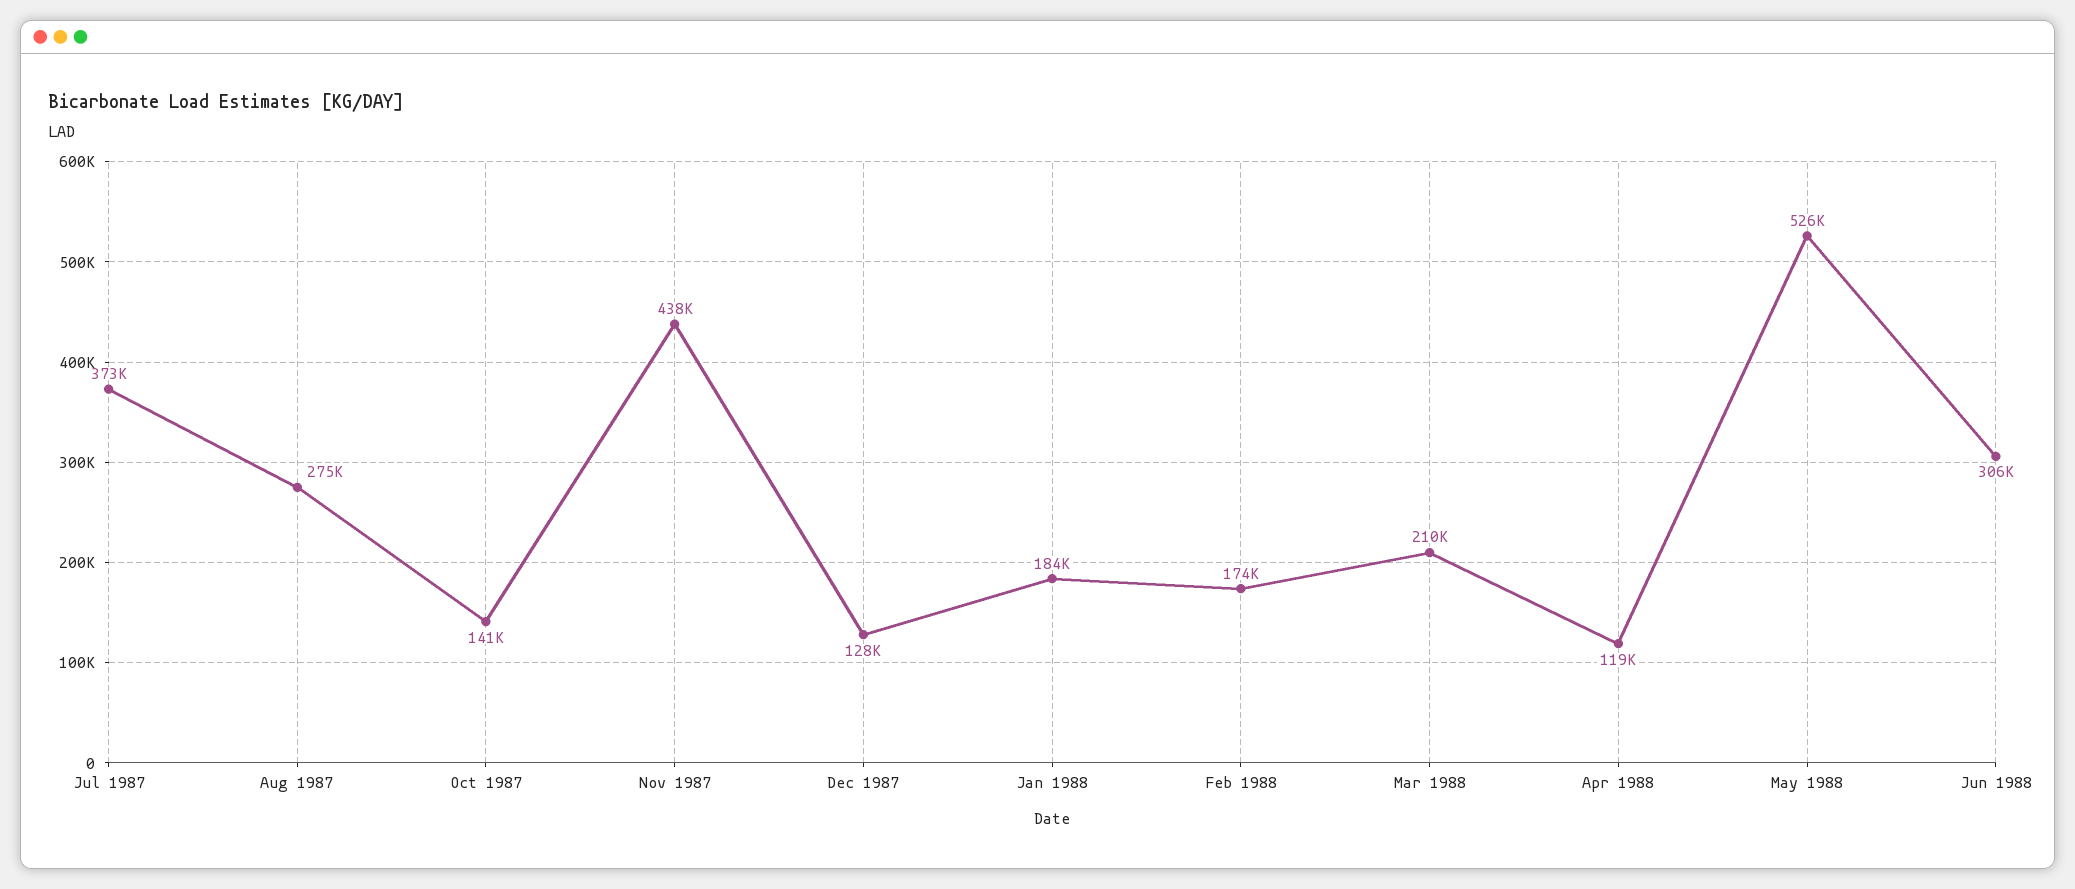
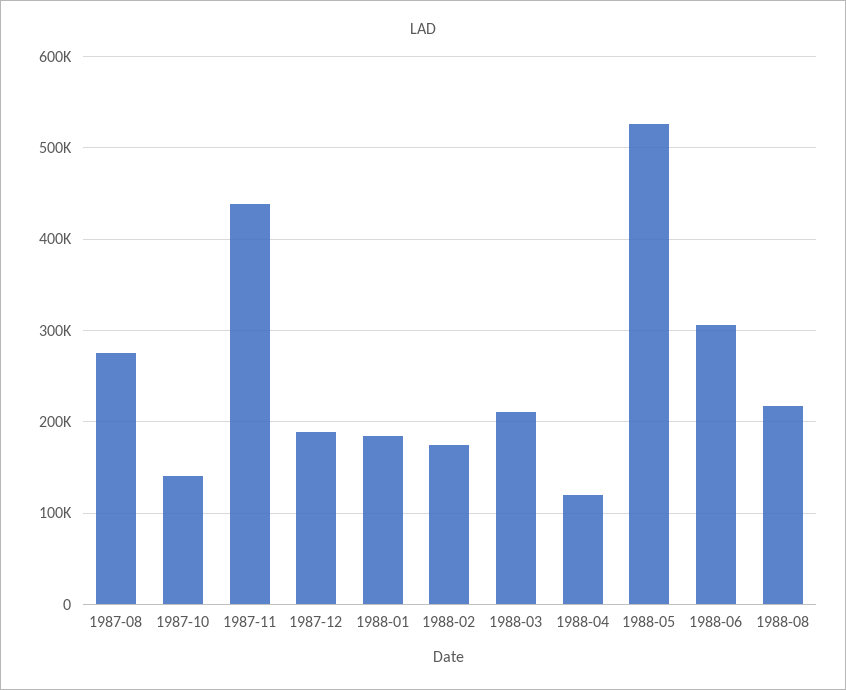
Jul 1987: 373000 -> none
Dec 1987: 128000 -> 190000
1988-08: none -> 220000

